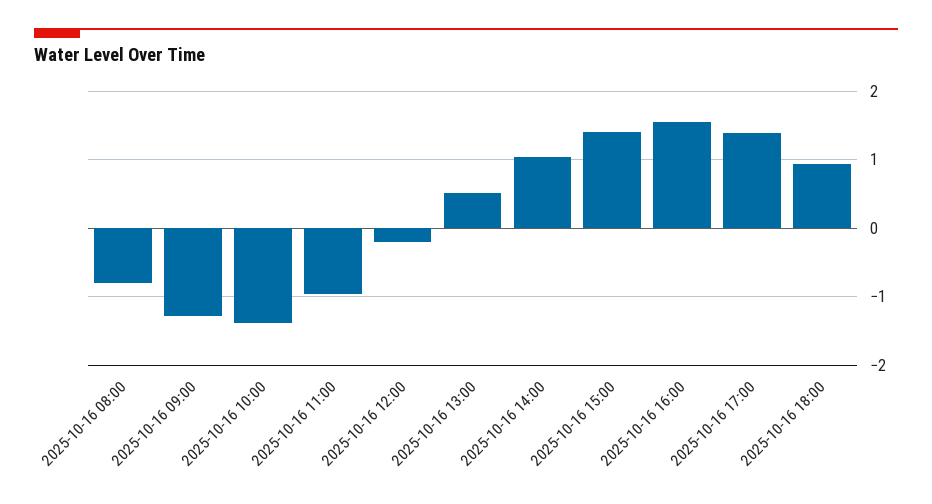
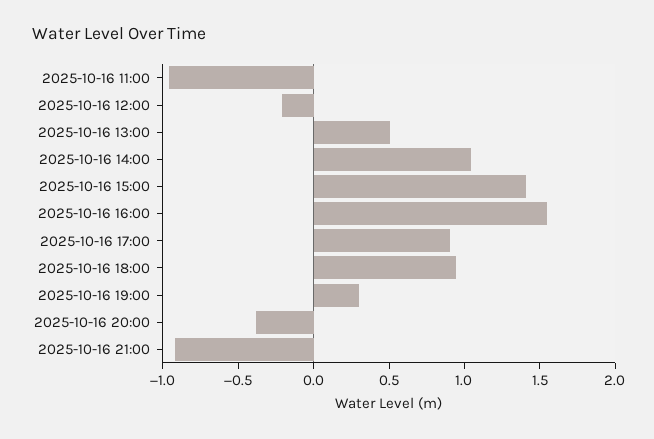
2025-10-16 08:00: -0.8 -> none
2025-10-16 09:00: -1.3 -> none
2025-10-16 10:00: -1.4 -> none
2025-10-16 17:00: 1.4 -> 0.9
2025-10-16 19:00: none -> 0.3
2025-10-16 20:00: none -> -0.4
2025-10-16 21:00: none -> -0.9

